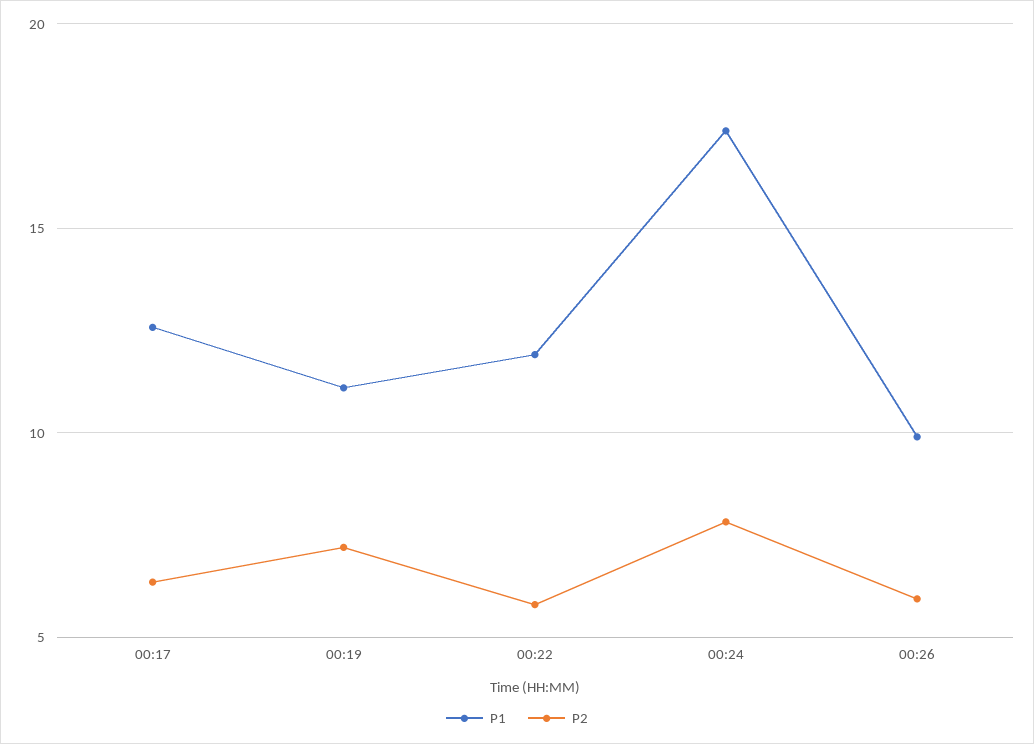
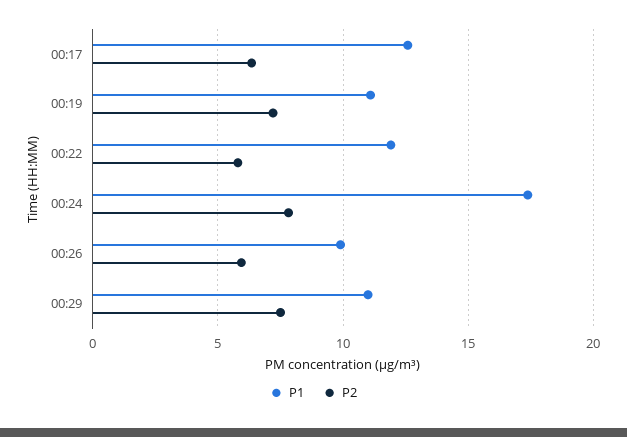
P1, 00:29: none -> 11
P2, 00:29: none -> 7.5

